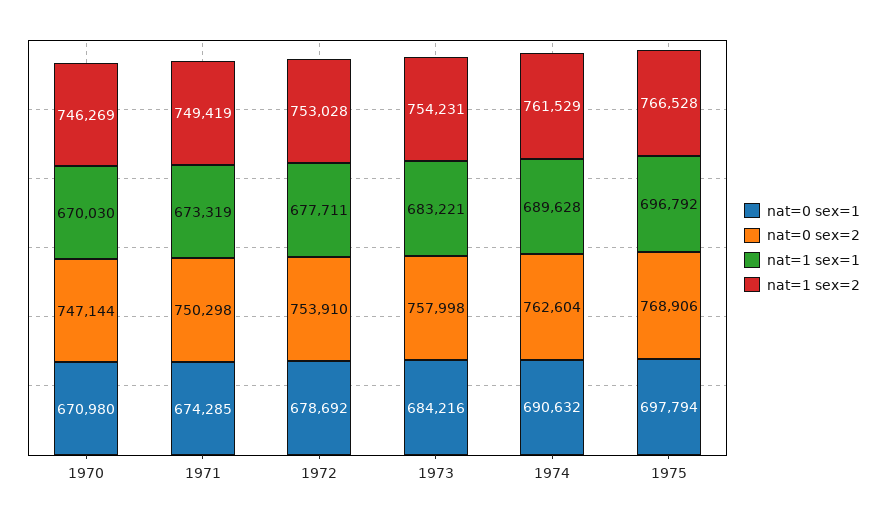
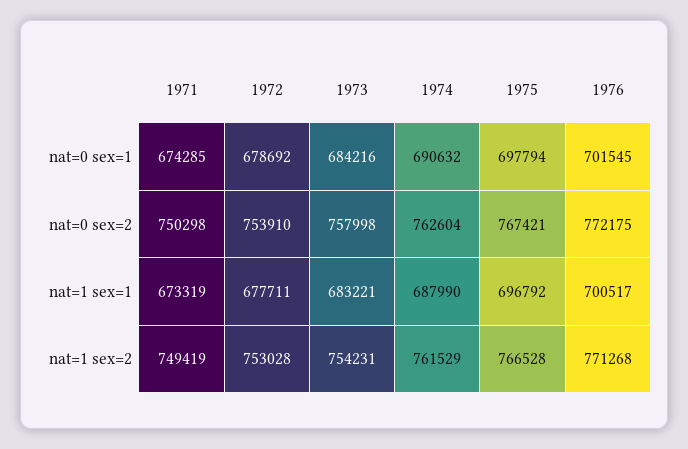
nat=0 sex=1, 1970: 670980 -> none
nat=0 sex=2, 1970: 747144 -> none
nat=1 sex=1, 1970: 670030 -> none
nat=1 sex=2, 1970: 746269 -> none
nat=1 sex=1, 1974: 689628 -> 687990
nat=0 sex=2, 1975: 768906 -> 767421
nat=0 sex=1, 1976: none -> 701545
nat=0 sex=2, 1976: none -> 772175
nat=1 sex=1, 1976: none -> 700517
nat=1 sex=2, 1976: none -> 771268

